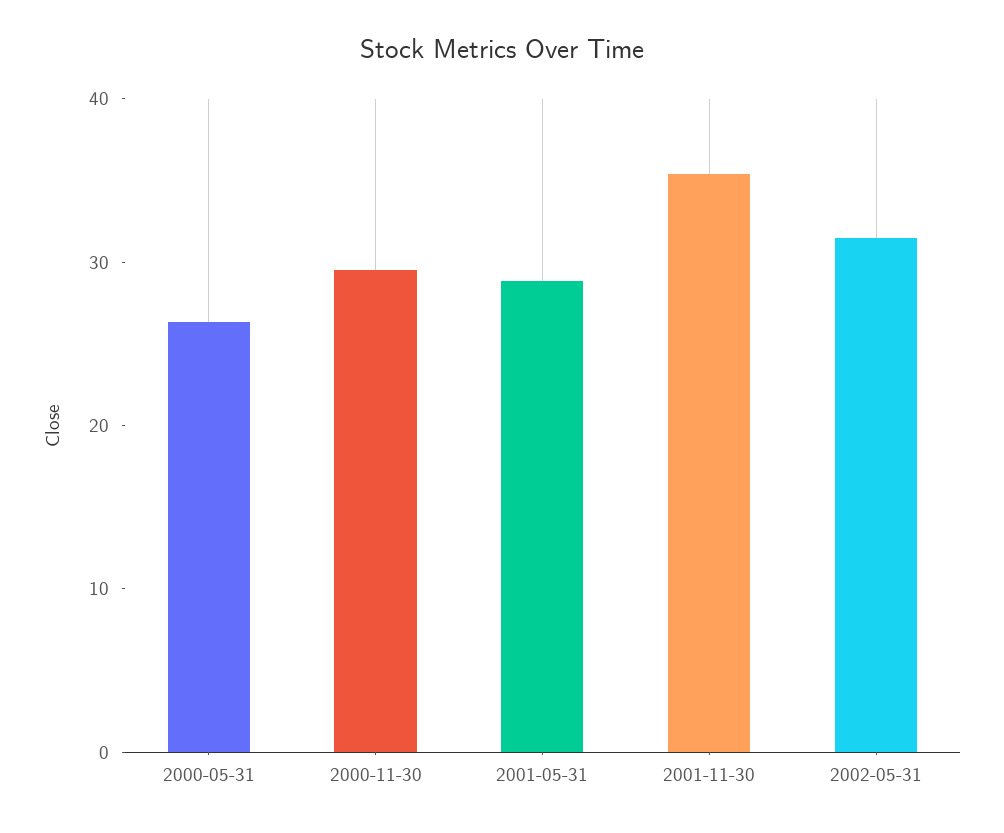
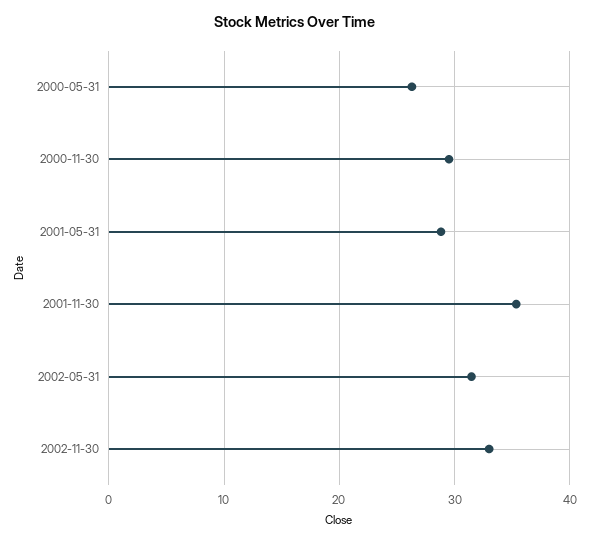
2002-11-30: none -> 33

